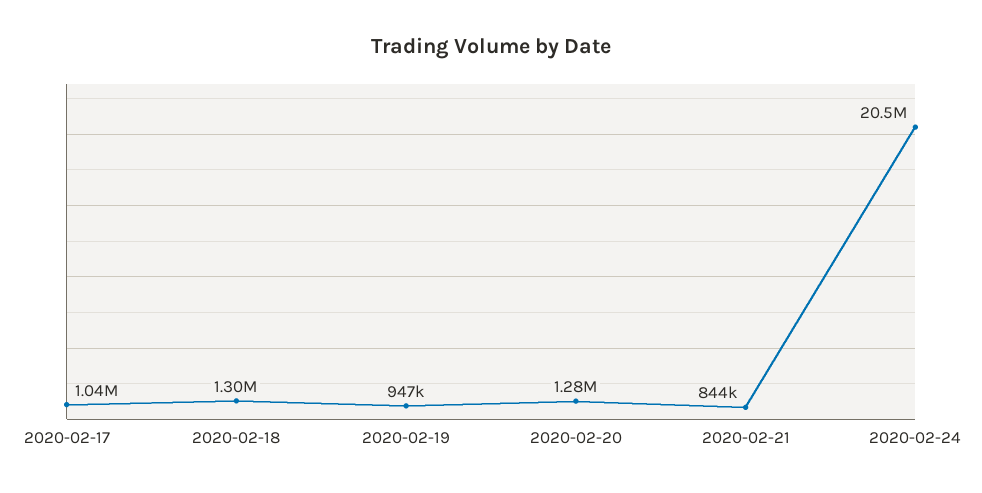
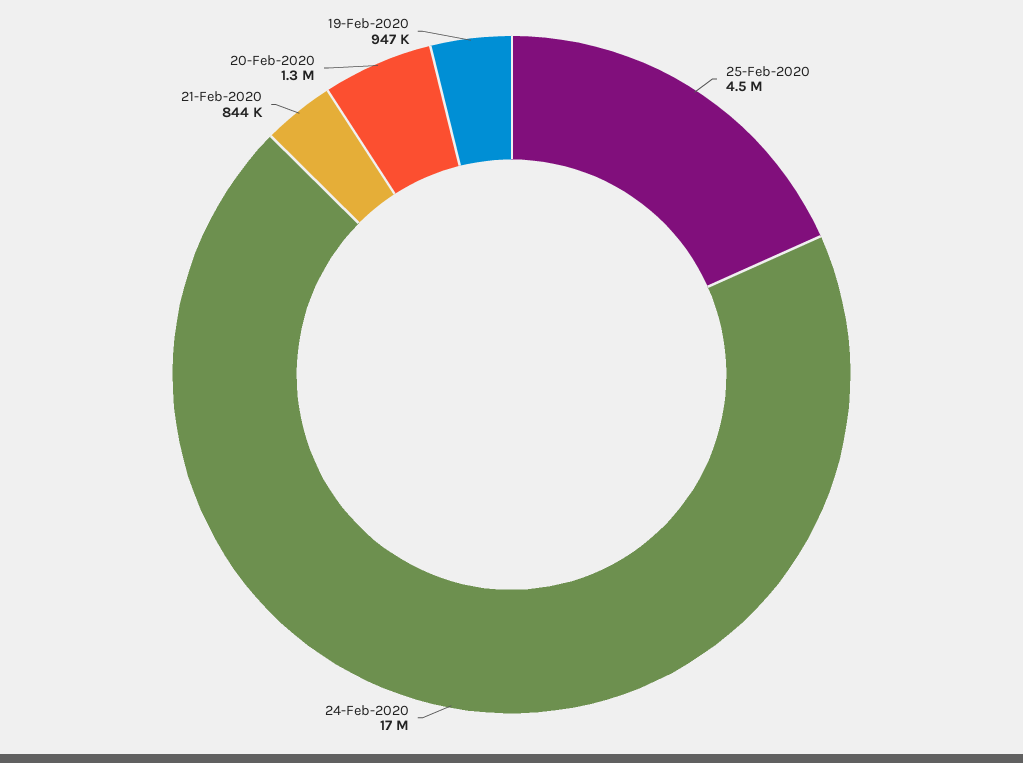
2020-02-17: 1040000 -> none
2020-02-18: 1300000 -> none
2020-02-24: 20500000 -> 17000000
25-Feb-2020: none -> 4500000

